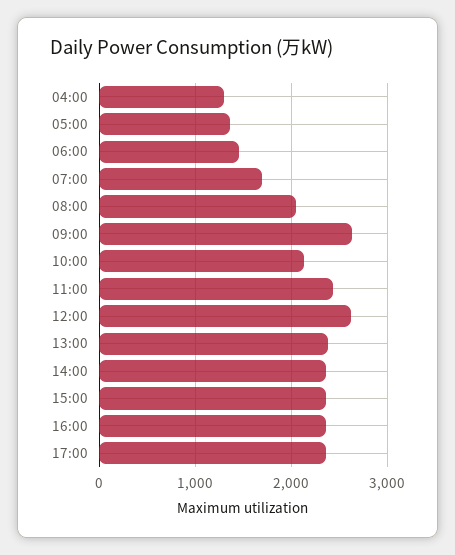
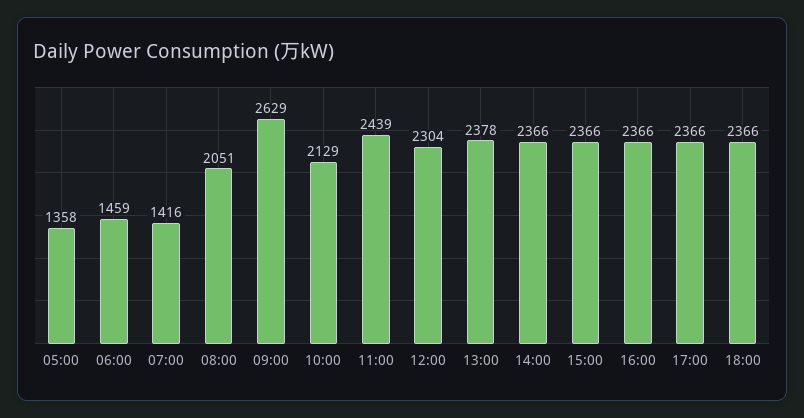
04:00: 1300 -> none
07:00: 1700 -> 1416
12:00: 2600 -> 2304
18:00: none -> 2366

